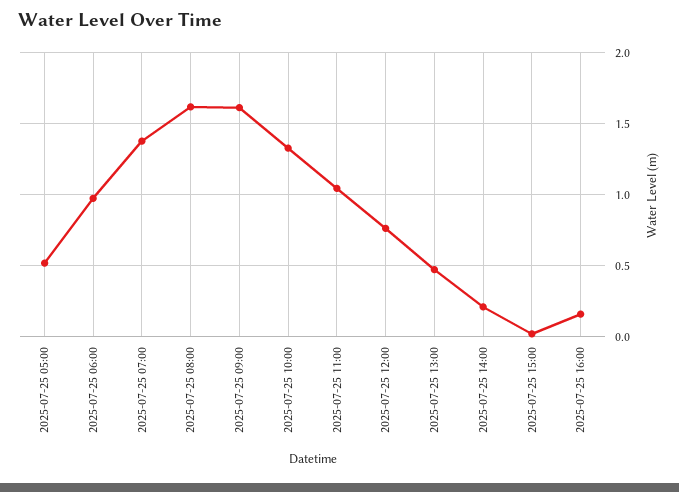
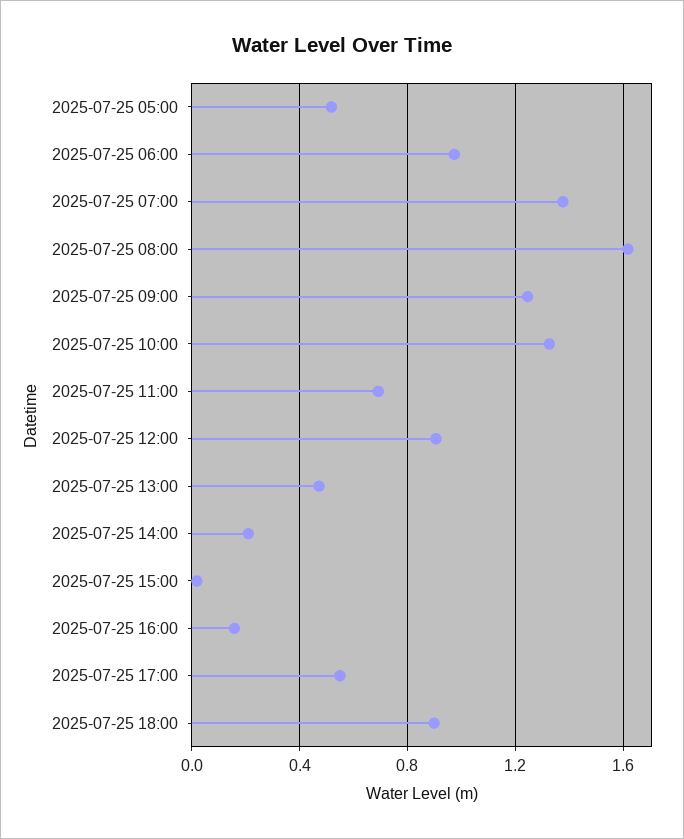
2025-07-25 09:00: 1.6 -> 1.25
2025-07-25 11:00: 1.05 -> 0.7
2025-07-25 12:00: 0.75 -> 0.9
2025-07-25 17:00: none -> 0.55
2025-07-25 18:00: none -> 0.9

